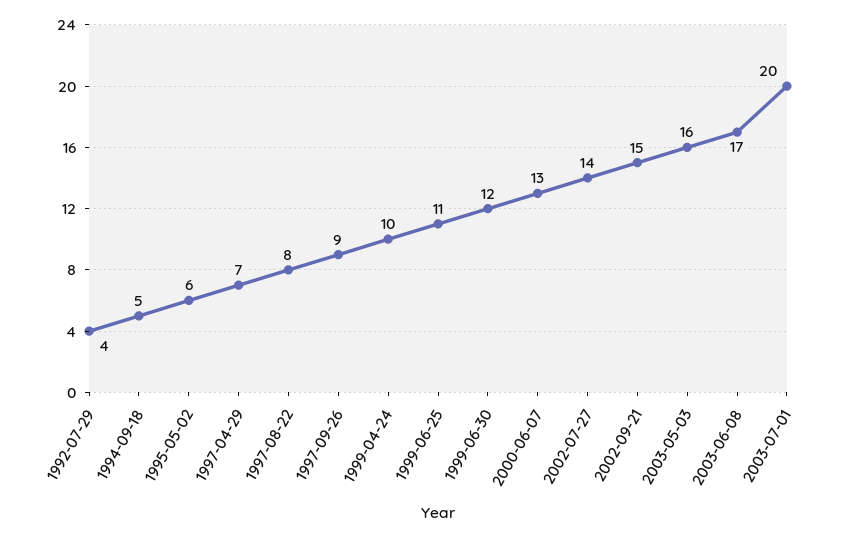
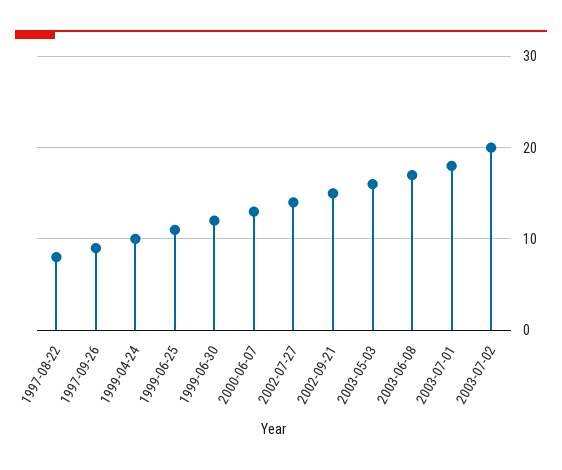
1992-07-29: 4 -> none
1994-09-18: 5 -> none
1995-05-02: 6 -> none
1997-04-29: 7 -> none
2003-07-01: 20 -> 18
2003-07-02: none -> 20

